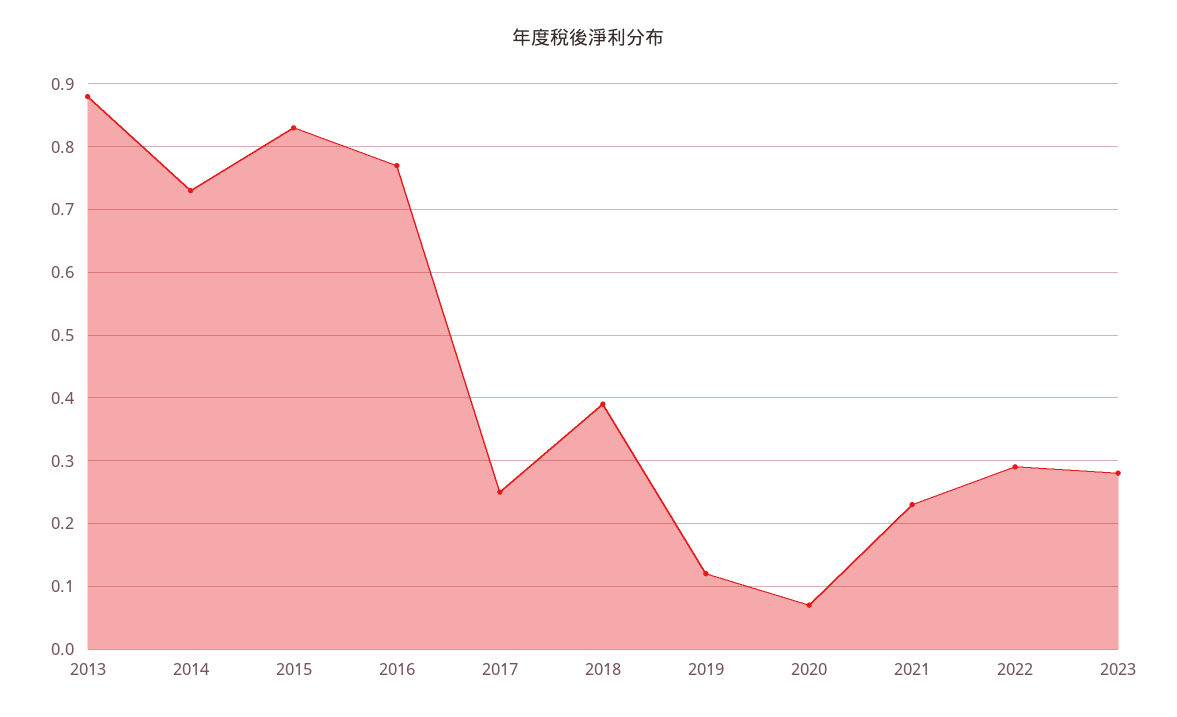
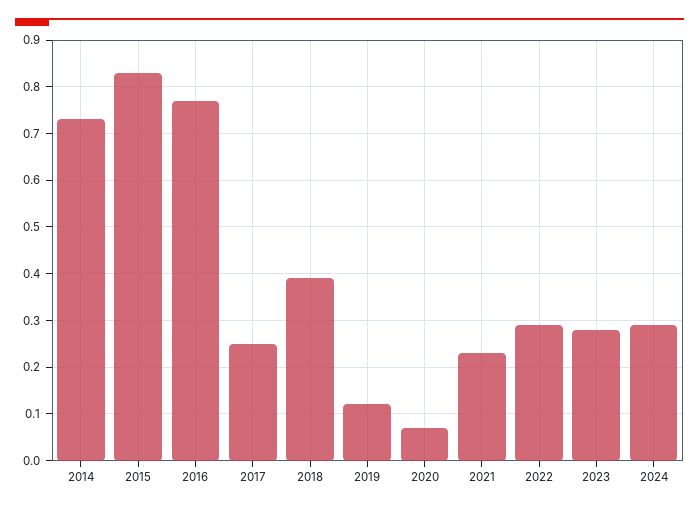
2013: 0.88 -> none
2024: none -> 0.3

